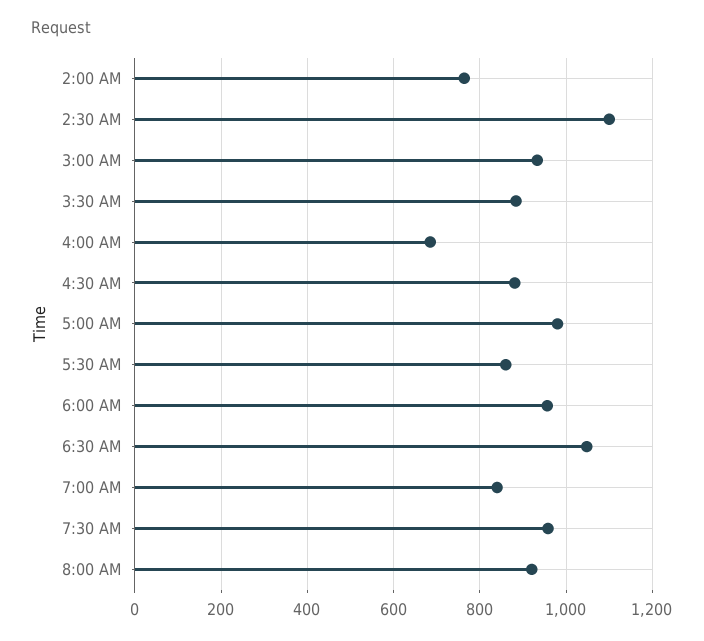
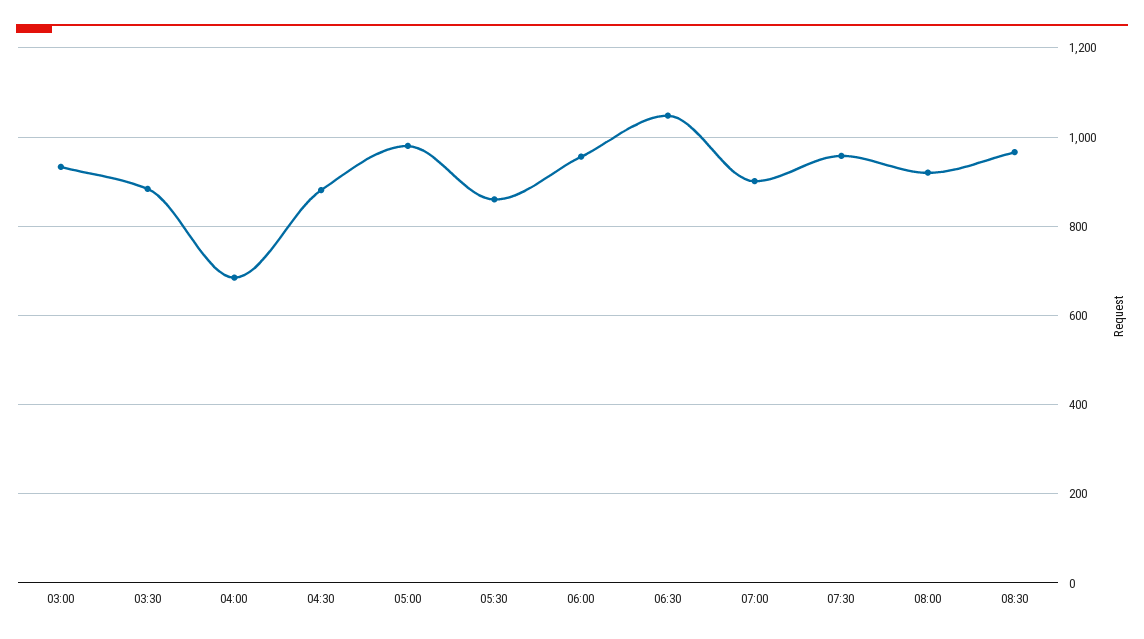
2:00 AM: 760 -> none
2:30 AM: 1100 -> none
7:00 AM: 840 -> 900
08:30: none -> 960

